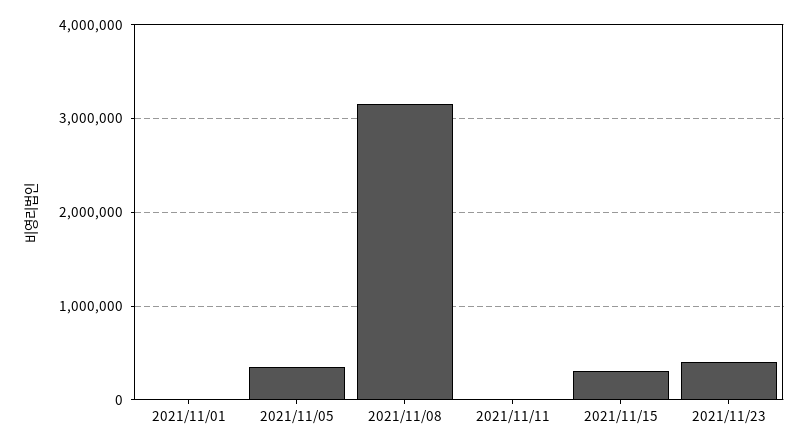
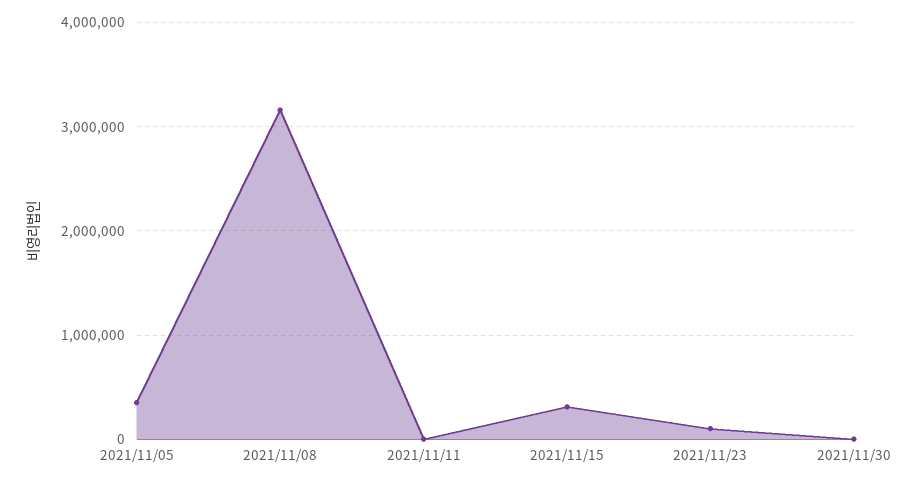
2021/11/01: 0 -> none
2021/11/23: 400000 -> 100000
2021/11/30: none -> 0

